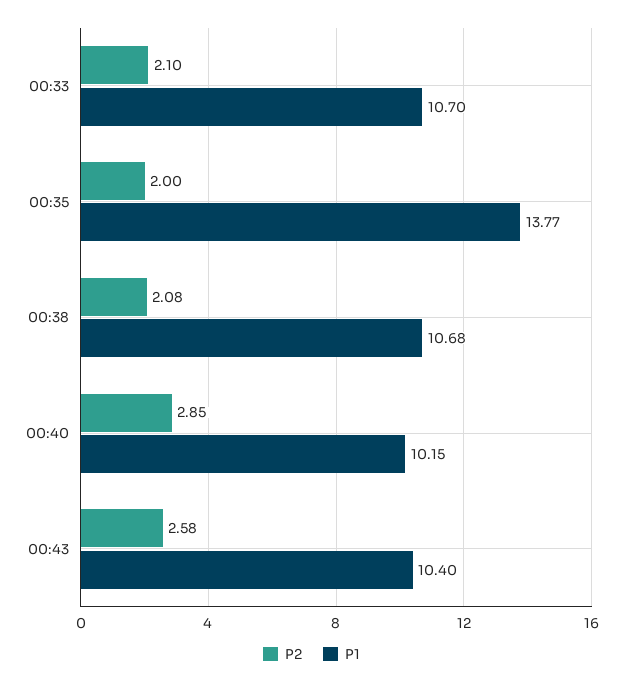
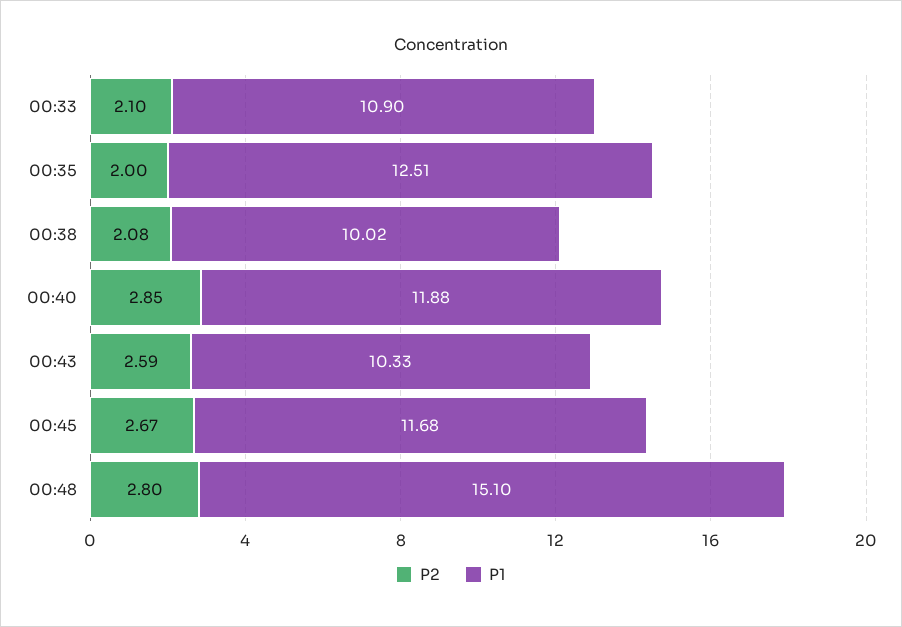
P1, 00:33: 10.7 -> 10.9
P1, 00:35: 13.77 -> 12.51
P1, 00:38: 10.68 -> 10.02
P1, 00:40: 10.15 -> 11.88
P2, 00:43: 2.58 -> 2.59
P1, 00:43: 10.4 -> 10.33
P2, 00:45: none -> 2.67
P1, 00:45: none -> 11.68
P2, 00:48: none -> 2.8
P1, 00:48: none -> 15.1

